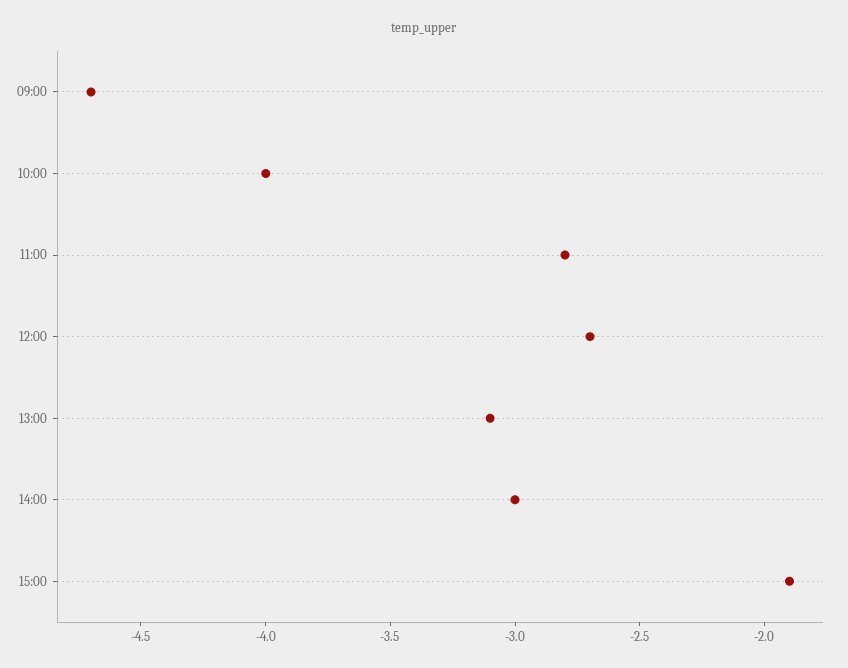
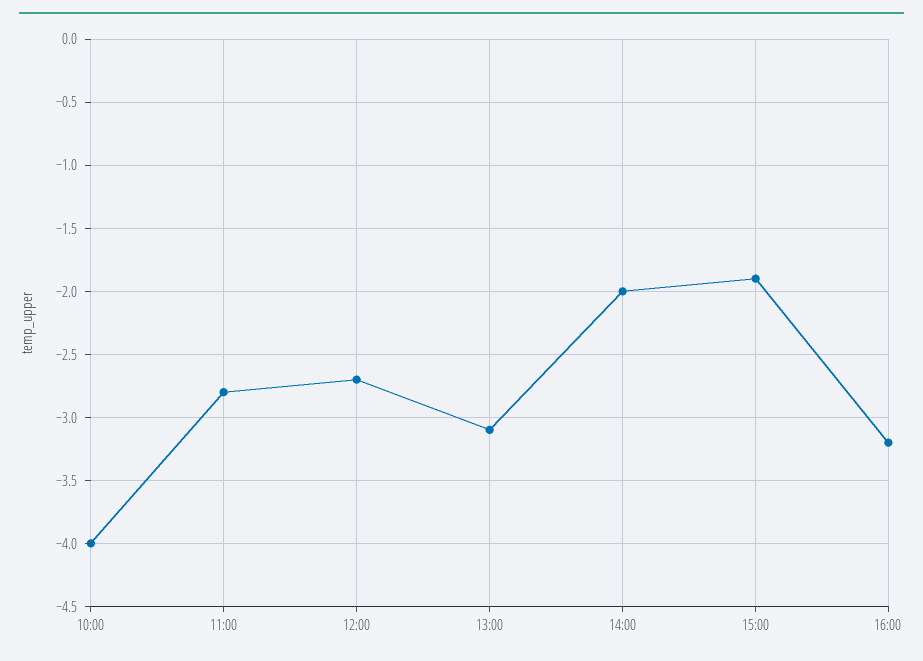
09:00: -4.7 -> none
14:00: -3 -> -2
16:00: none -> -3.2

